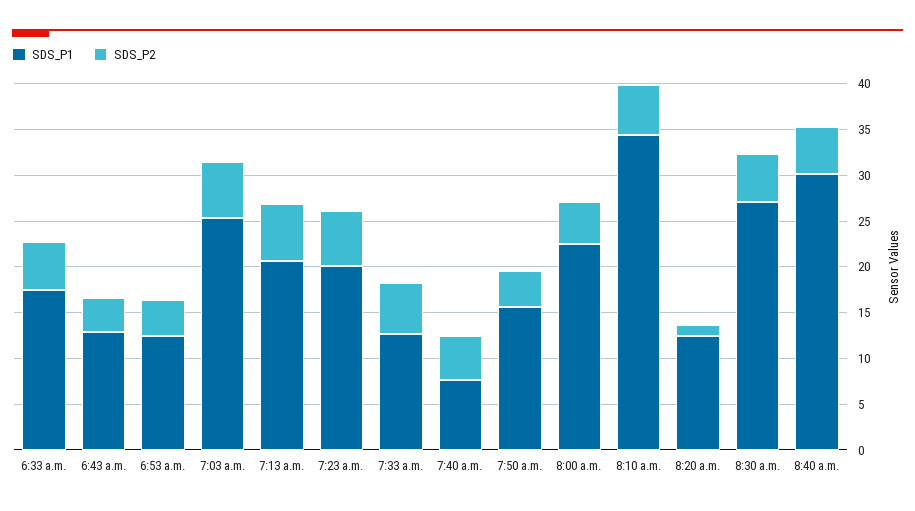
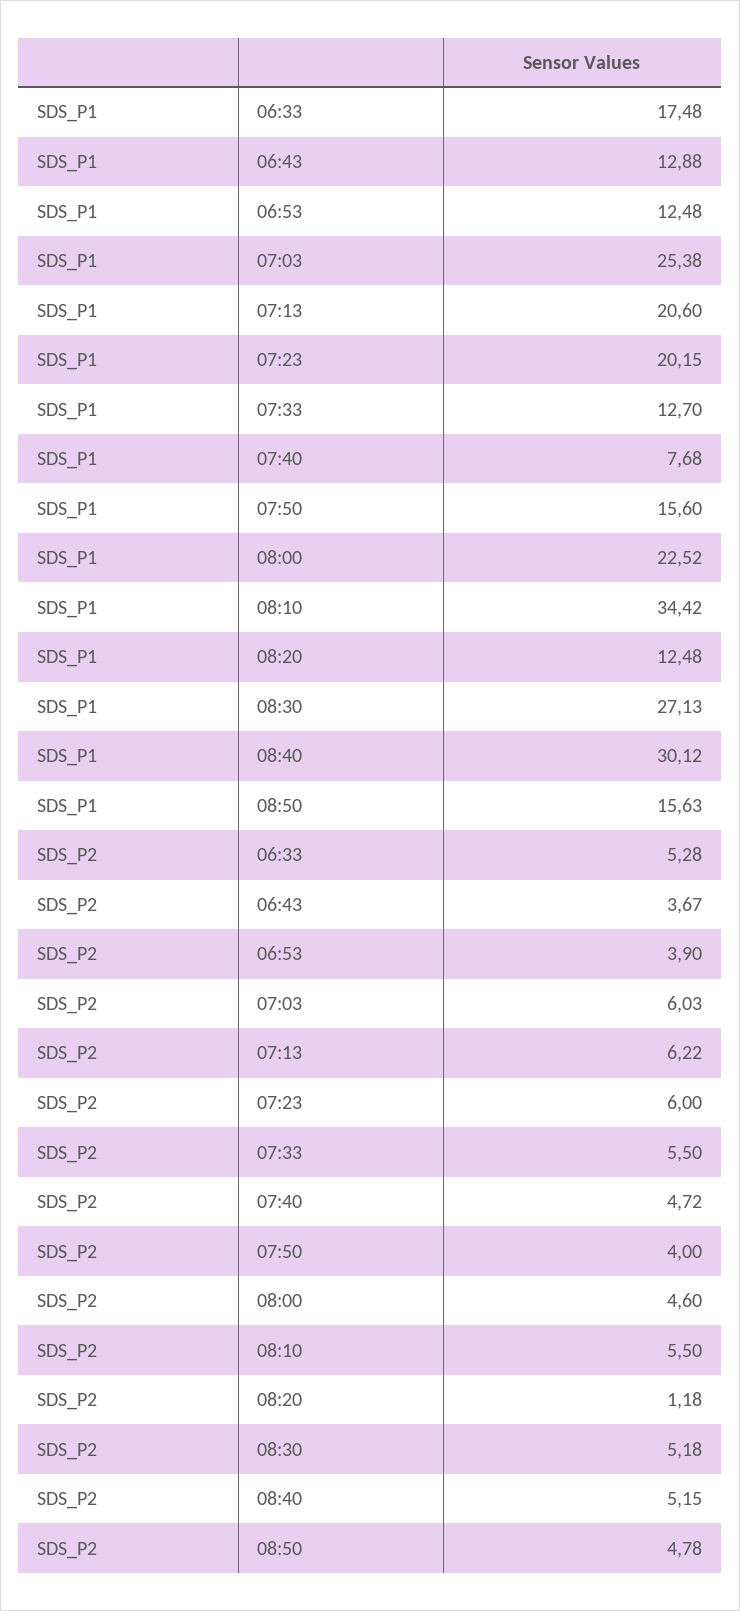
SDS_P1, 08:50: none -> 15.63
SDS_P2, 08:50: none -> 4.78

